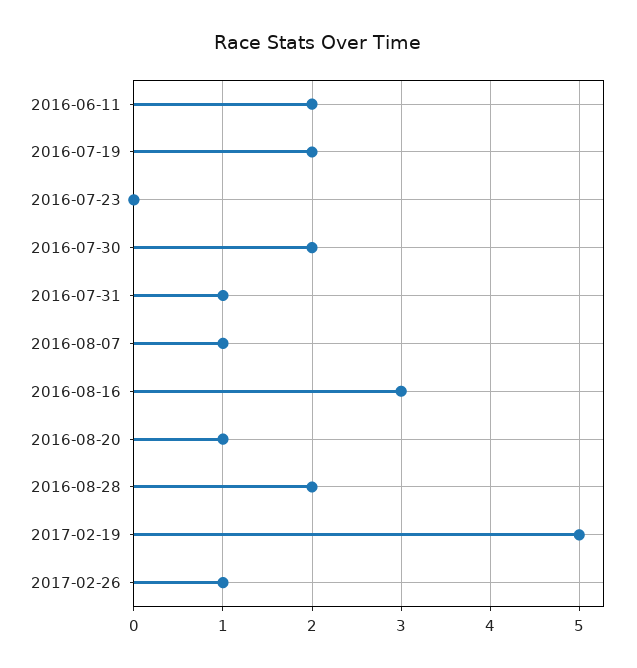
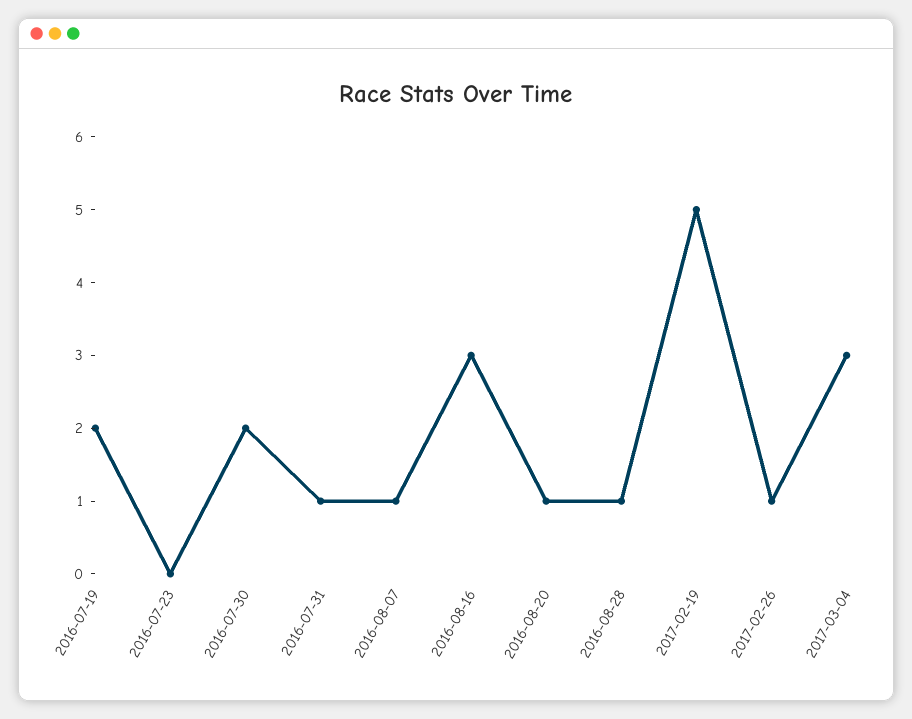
2016-06-11: 2 -> none
2016-08-28: 2 -> 1
2017-03-04: none -> 3

